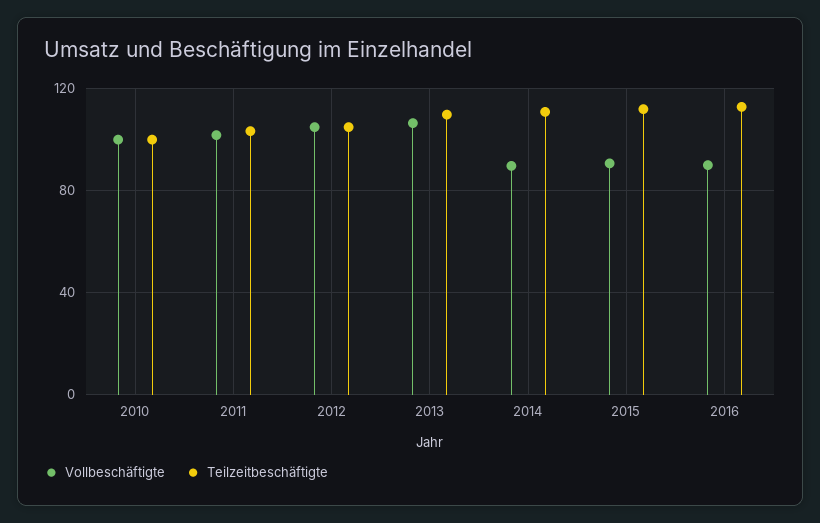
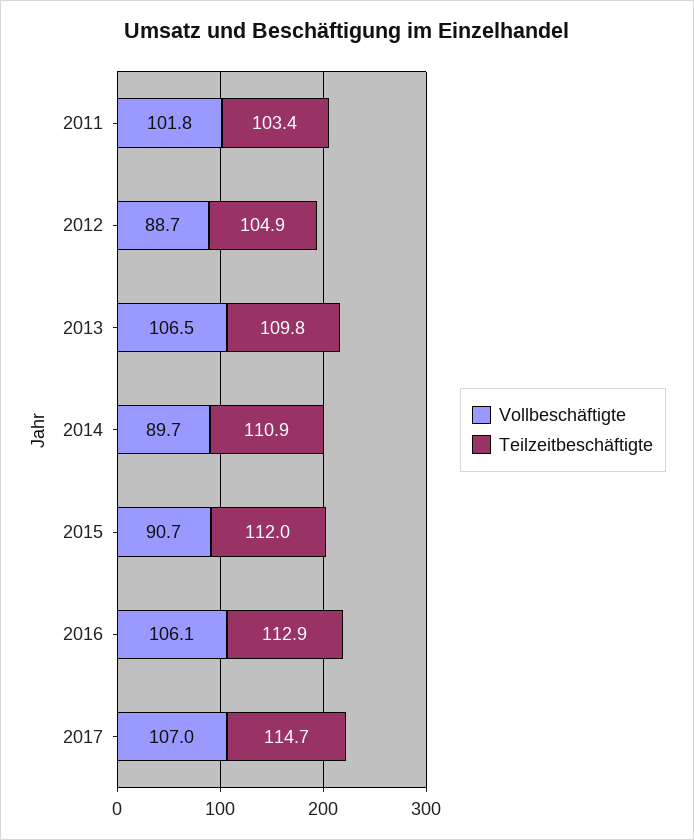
Vollbeschäftigte, 2010: 100 -> none
Teilzeitbeschäftigte, 2010: 100 -> none
Vollbeschäftigte, 2012: 105 -> 88.7
Vollbeschäftigte, 2016: 90 -> 106.1
Vollbeschäftigte, 2017: none -> 107
Teilzeitbeschäftigte, 2017: none -> 114.7

